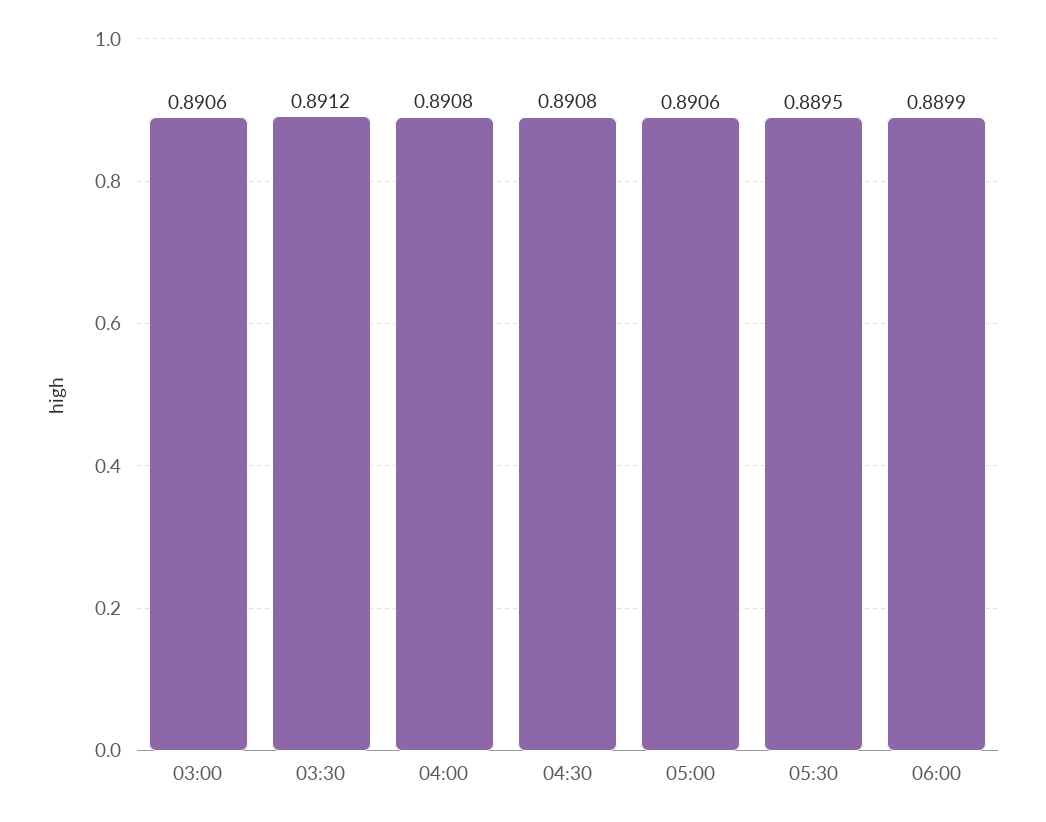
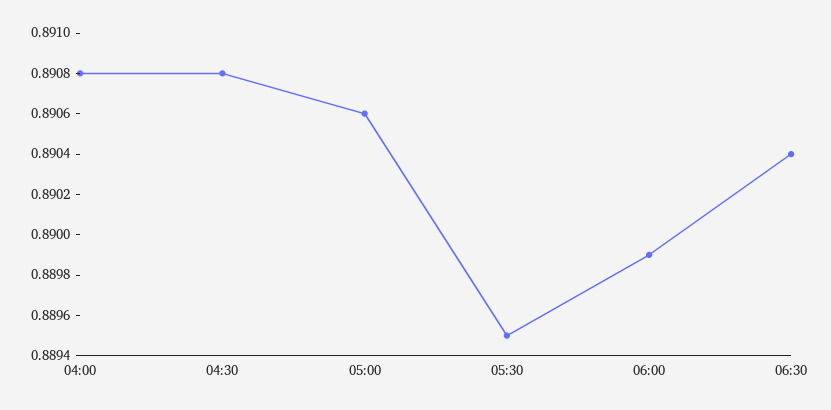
03:00: 0.8906 -> none
03:30: 0.8912 -> none
06:30: none -> 0.8904

